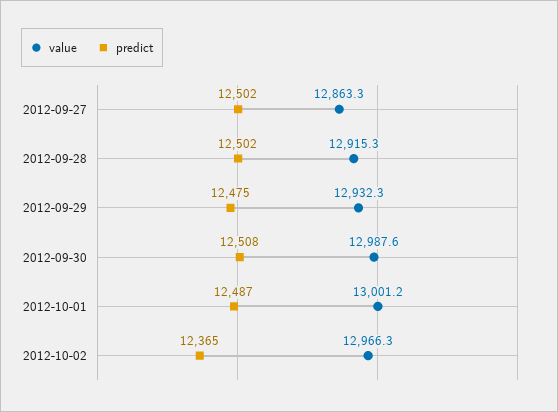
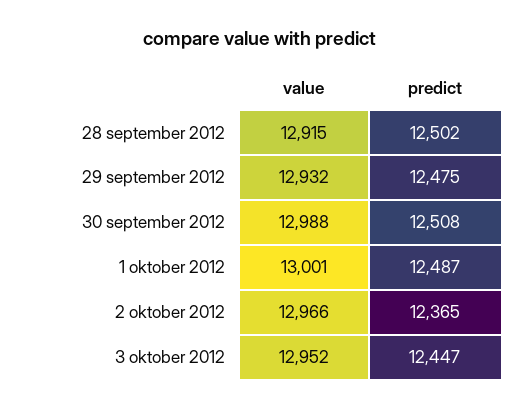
value, 2012-09-27: 12863.3 -> none
predict, 2012-09-27: 12502 -> none
value, 3 oktober 2012: none -> 12952
predict, 3 oktober 2012: none -> 12447

